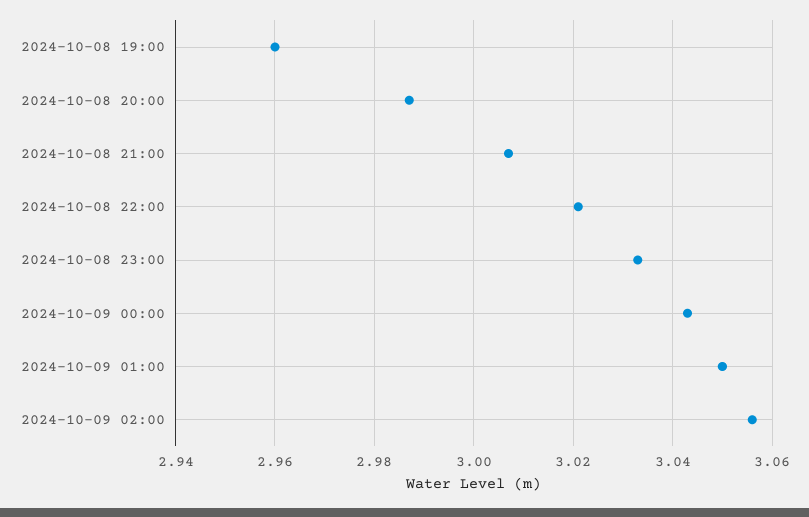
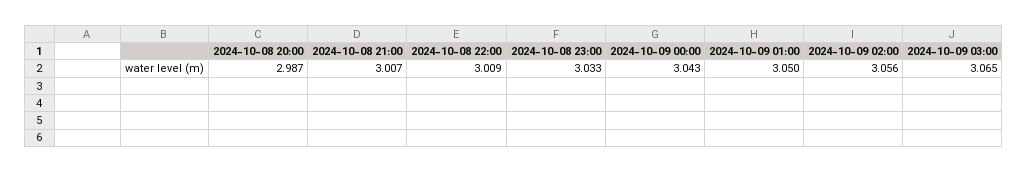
2024-10-08 19:00: 2.96 -> none
2024-10-08 22:00: 3.02 -> 3.009
2024-10-09 03:00: none -> 3.065

